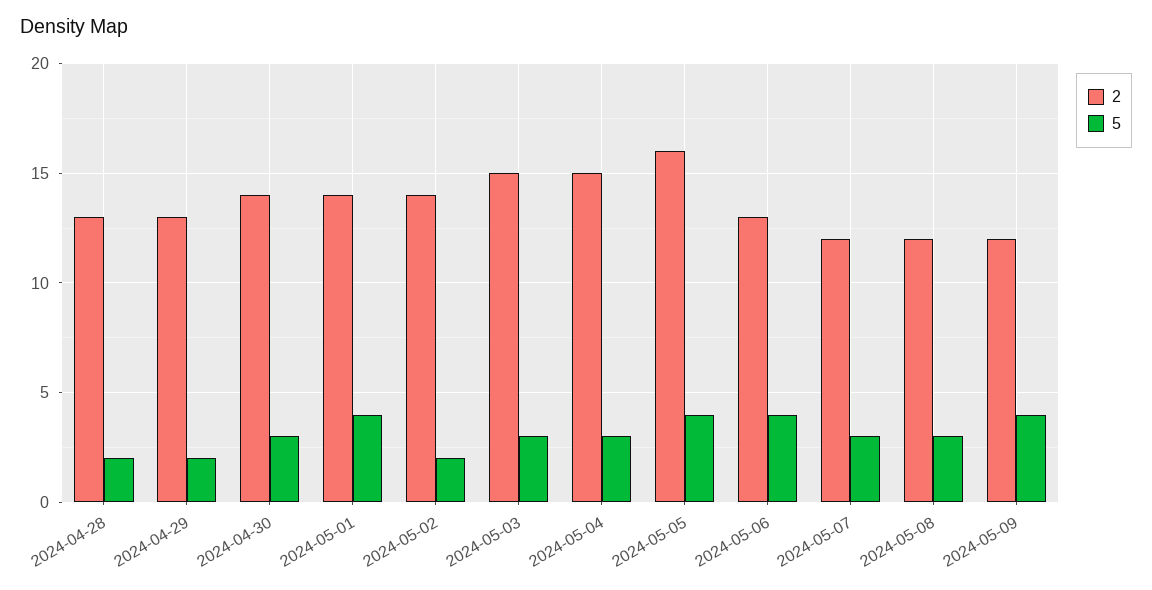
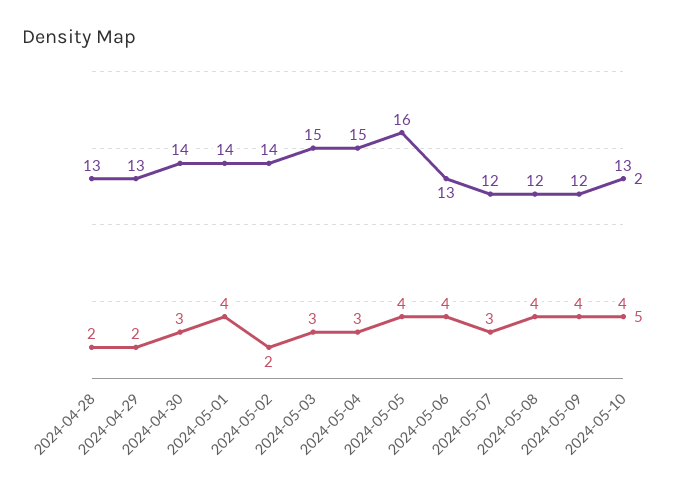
5, 2024-05-08: 3 -> 4
2, 2024-05-10: none -> 13
5, 2024-05-10: none -> 4

